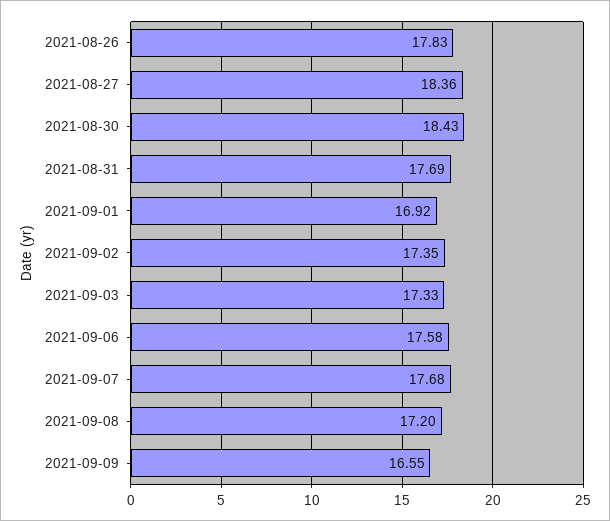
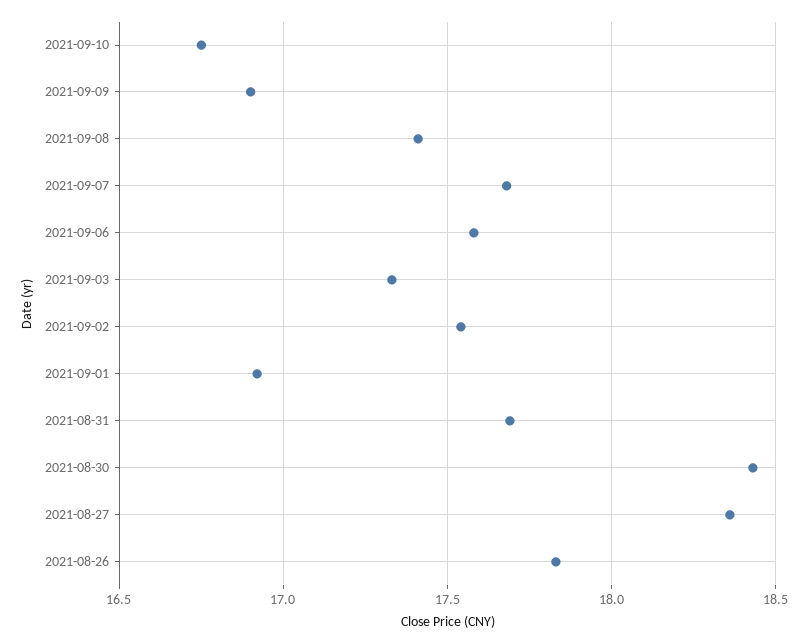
2021-09-02: 17.35 -> 17.55
2021-09-08: 17.2 -> 17.4
2021-09-09: 16.55 -> 16.9
2021-09-10: none -> 16.75

